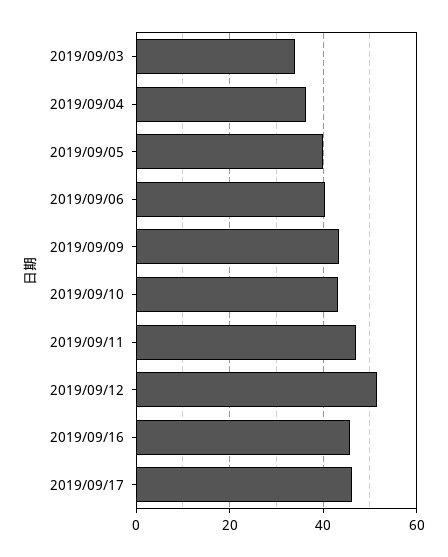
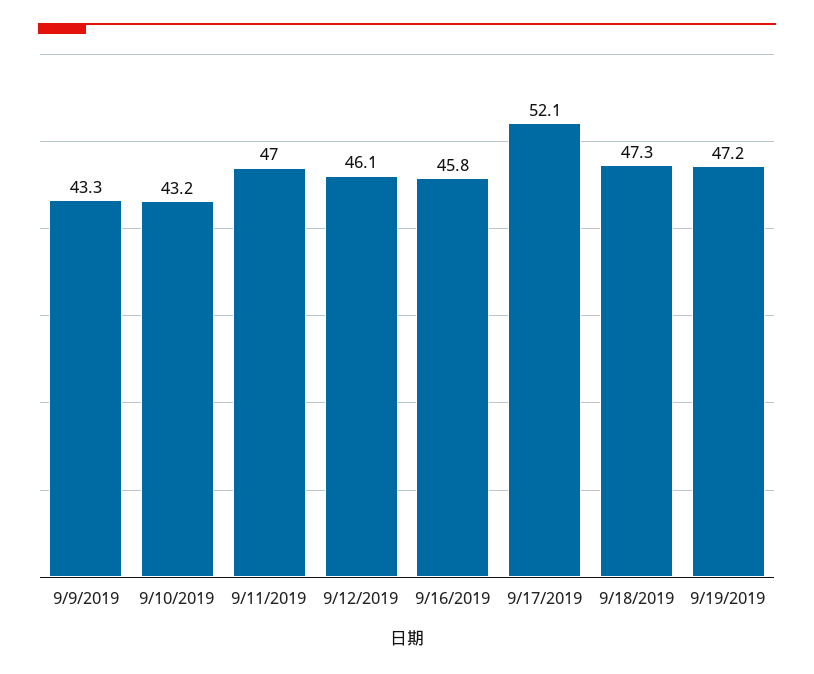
2019/09/03: 34 -> none
2019/09/04: 36 -> none
2019/09/05: 40 -> none
2019/09/06: 40 -> none
2019/09/12: 52 -> 46.1
2019/09/17: 46 -> 52.1
9/18/2019: none -> 47.3
9/19/2019: none -> 47.2

